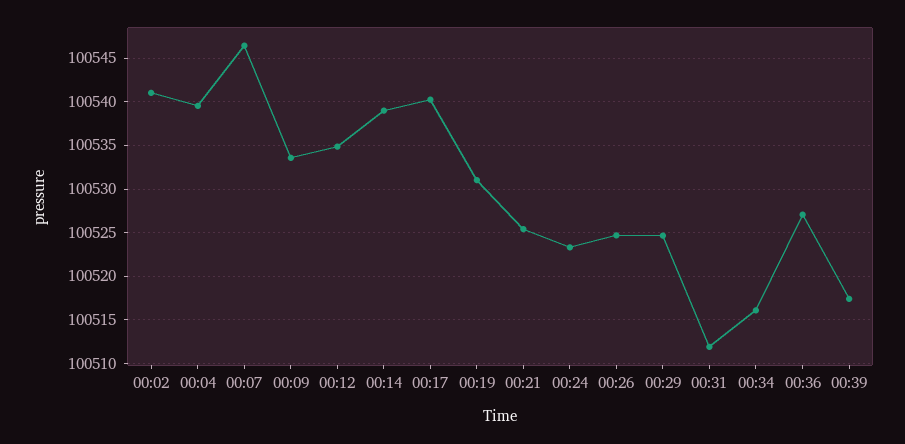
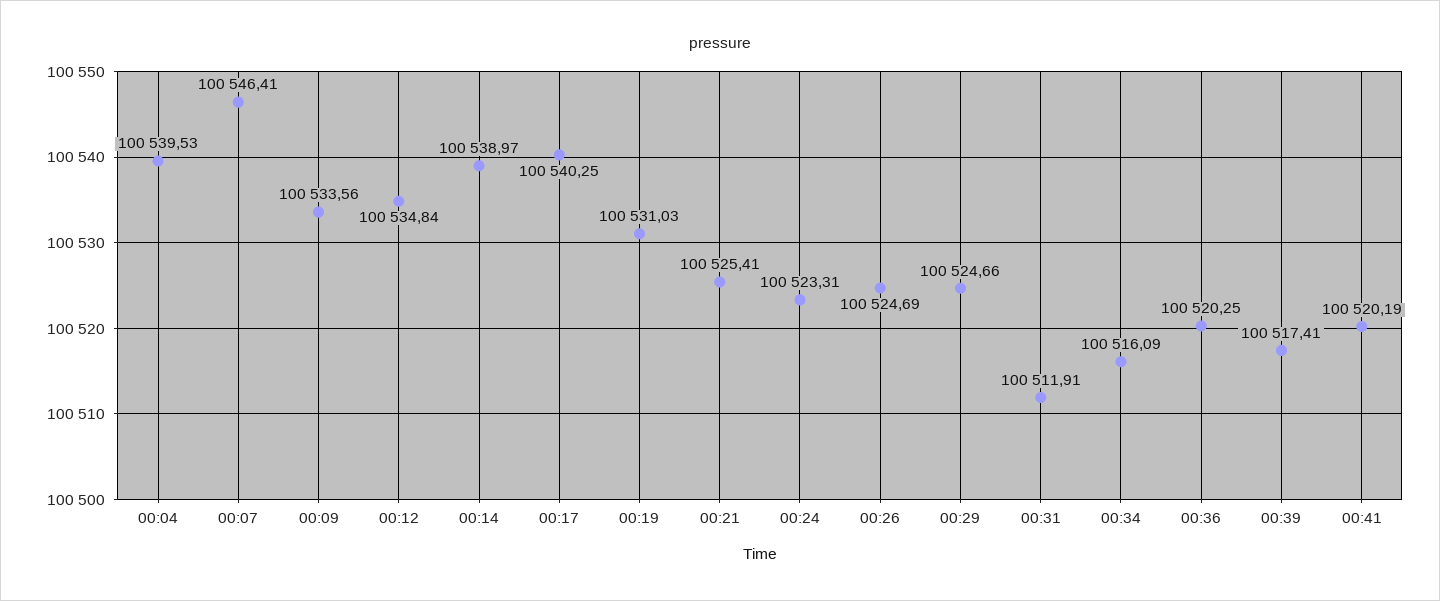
00:02: 100541 -> none
00:36: 100527 -> 100520.25
00:41: none -> 100520.19

